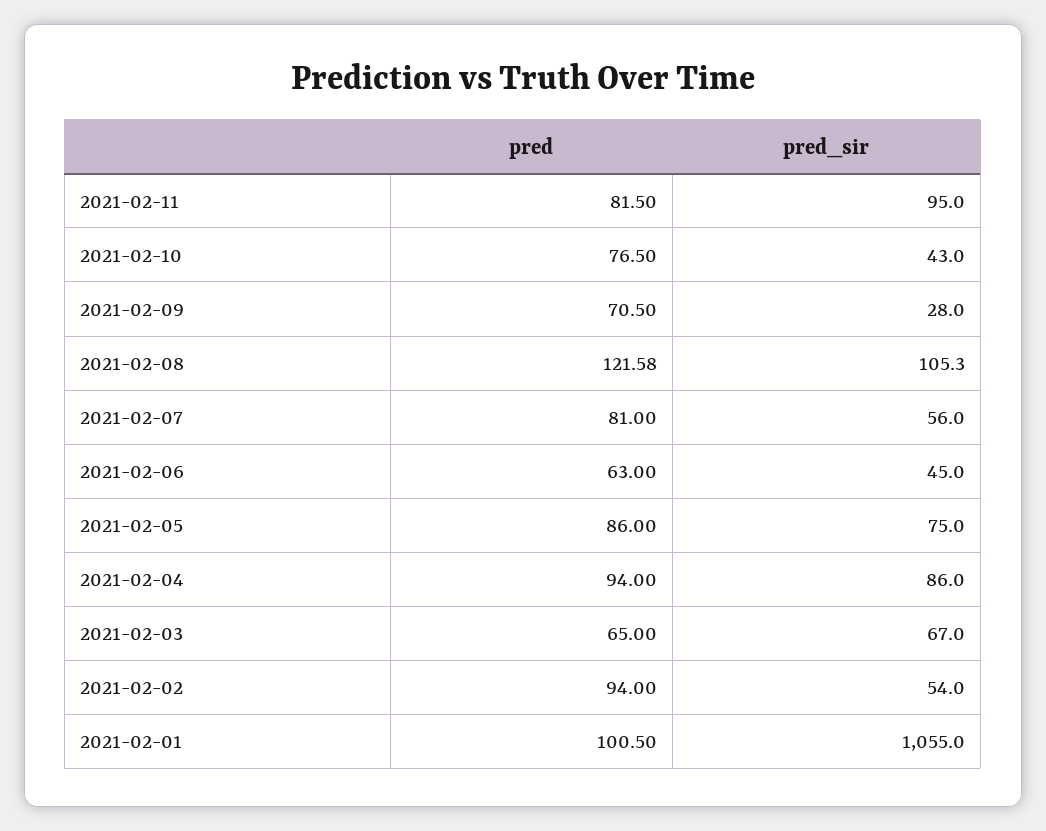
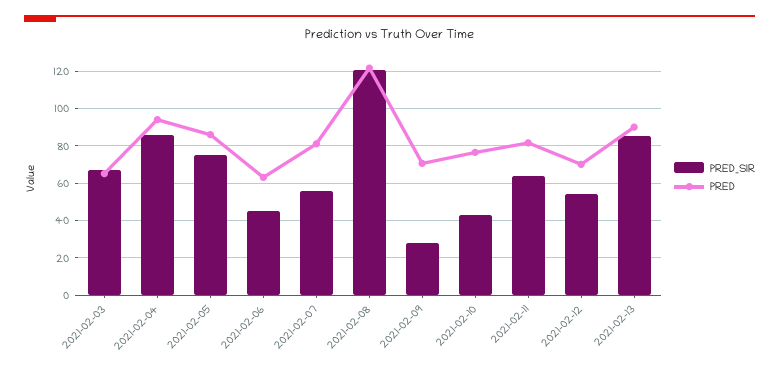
pred_sir, 2021-02-11: 95 -> 65
pred_sir, 2021-02-08: 105.3 -> 120
pred, 2021-02-02: 94 -> none
pred_sir, 2021-02-02: 54 -> none
pred, 2021-02-01: 100.5 -> none
pred_sir, 2021-02-01: 1055 -> none
pred_sir, 2021-02-12: none -> 55
pred, 2021-02-12: none -> 70
pred_sir, 2021-02-13: none -> 85
pred, 2021-02-13: none -> 90

